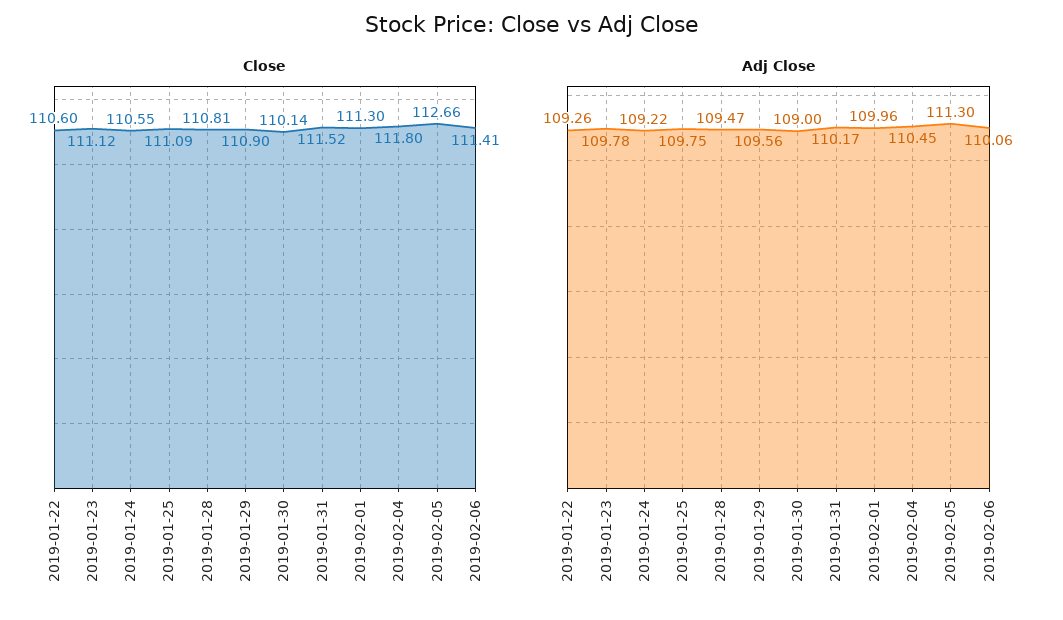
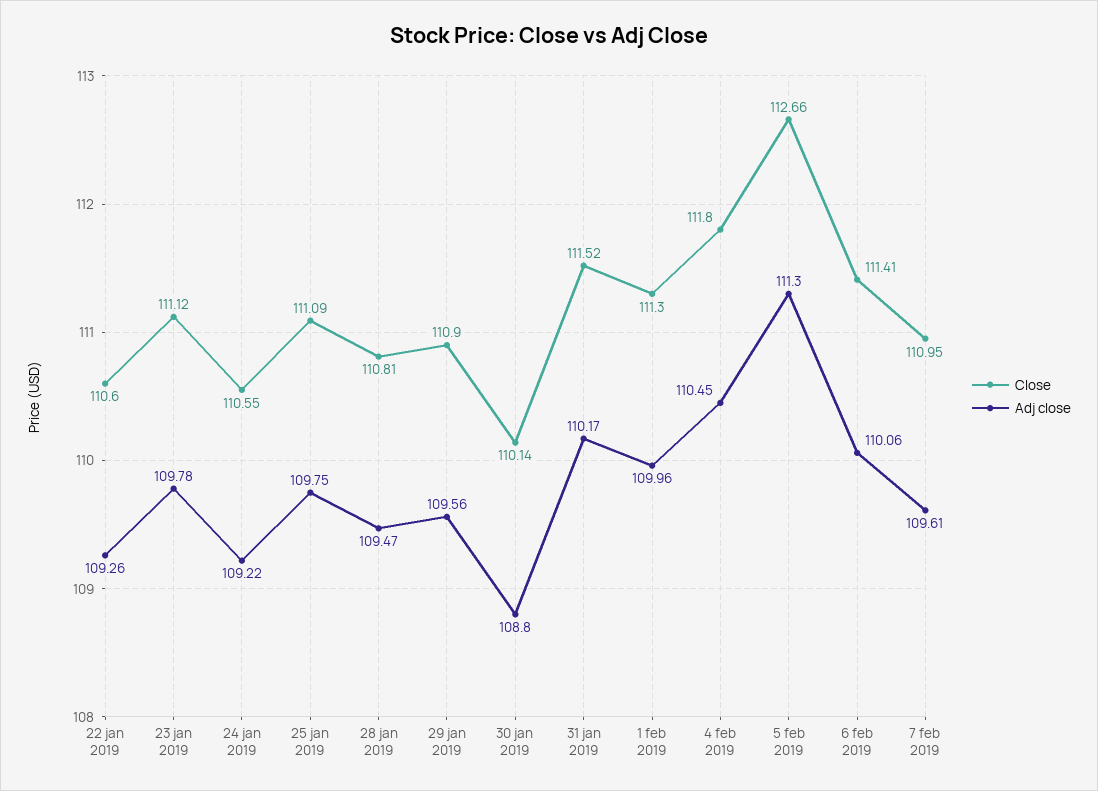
Adj Close, 2019-01-30: 109 -> 108.8
Close, 7 feb 2019: none -> 110.95
Adj Close, 7 feb 2019: none -> 109.61

